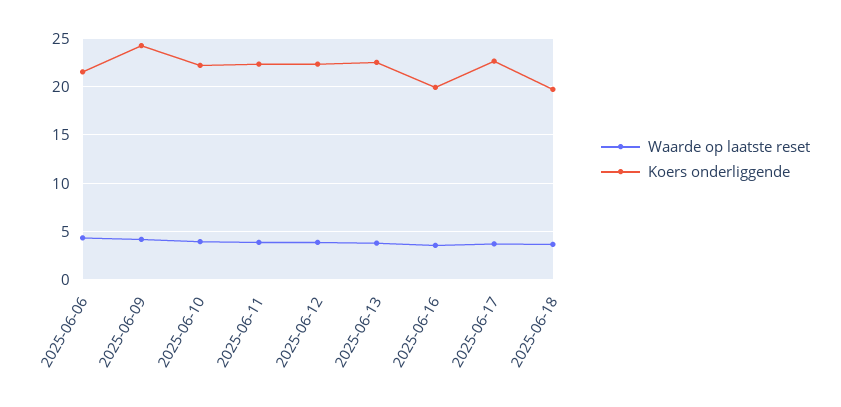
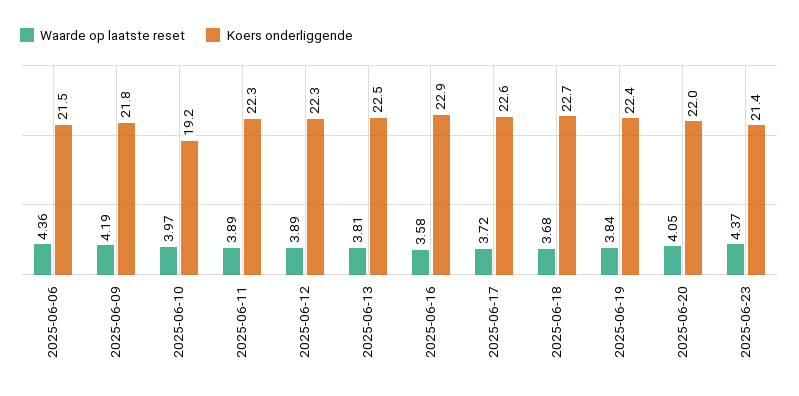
Koers onderliggende, 2025-06-09: 24 -> 21.8
Koers onderliggende, 2025-06-10: 22 -> 19.2
Koers onderliggende, 2025-06-16: 20 -> 22.9
Koers onderliggende, 2025-06-18: 20 -> 22.7
Waarde op laatste reset, 2025-06-19: none -> 3.84
Koers onderliggende, 2025-06-19: none -> 22.4
Waarde op laatste reset, 2025-06-20: none -> 4.05
Koers onderliggende, 2025-06-20: none -> 22
Waarde op laatste reset, 2025-06-23: none -> 4.37
Koers onderliggende, 2025-06-23: none -> 21.4

